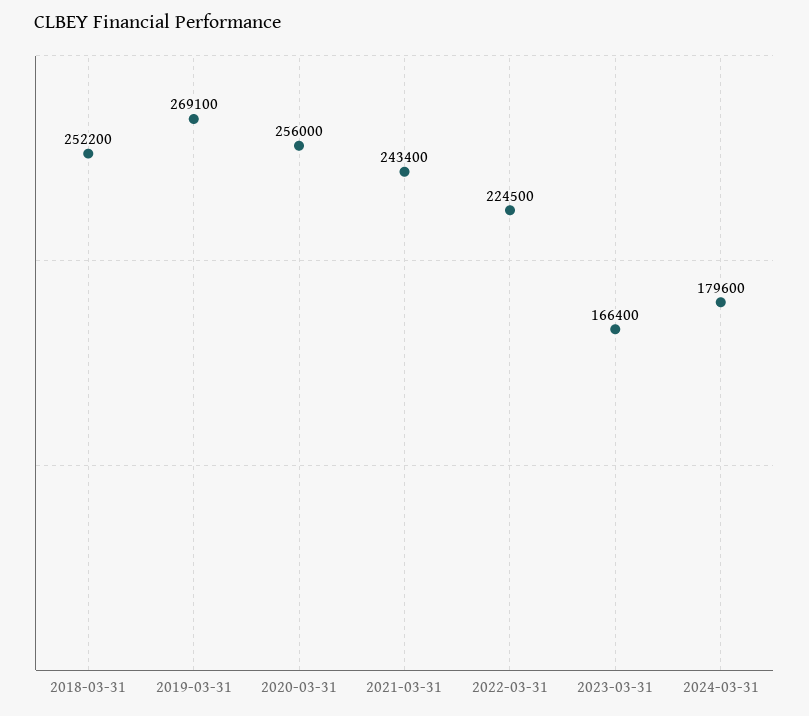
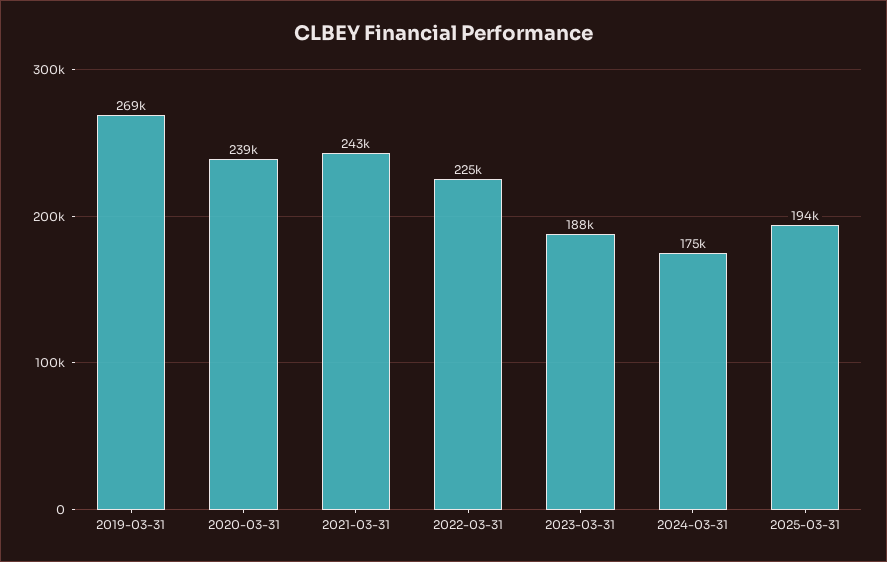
2018-03-31: 252200 -> none
2020-03-31: 256000 -> 239000
2023-03-31: 166400 -> 188000
2024-03-31: 179600 -> 175000
2025-03-31: none -> 194000

